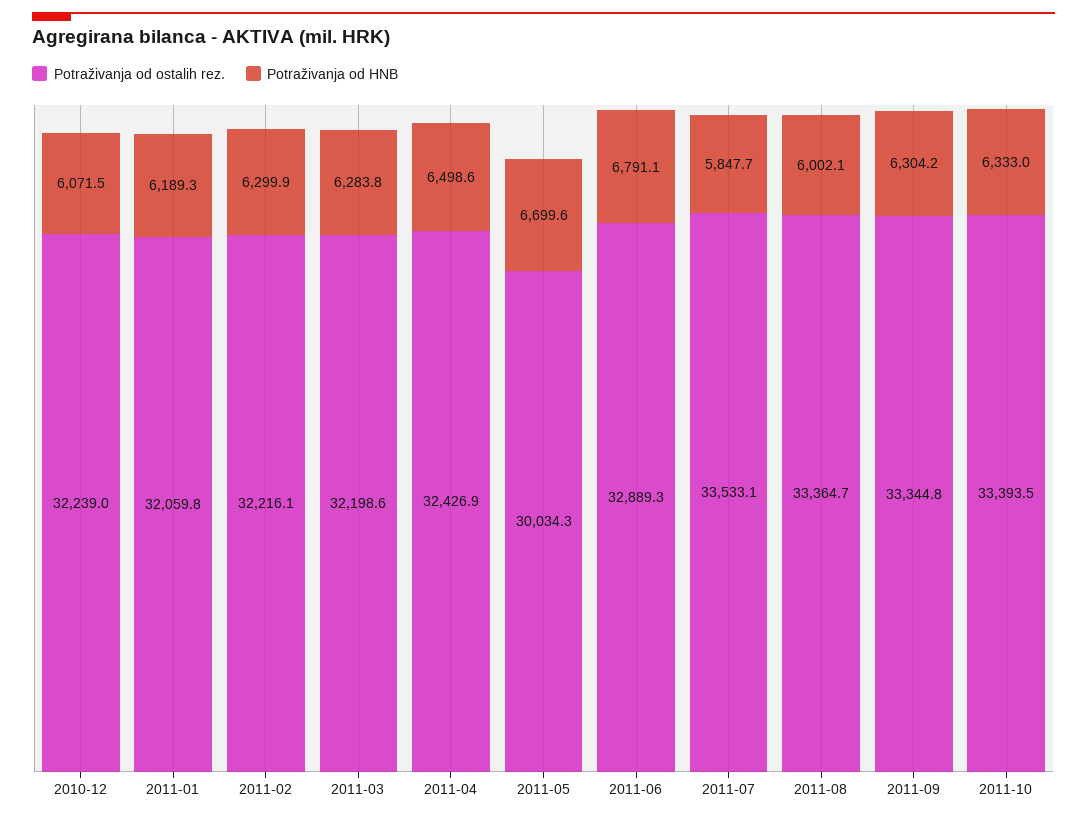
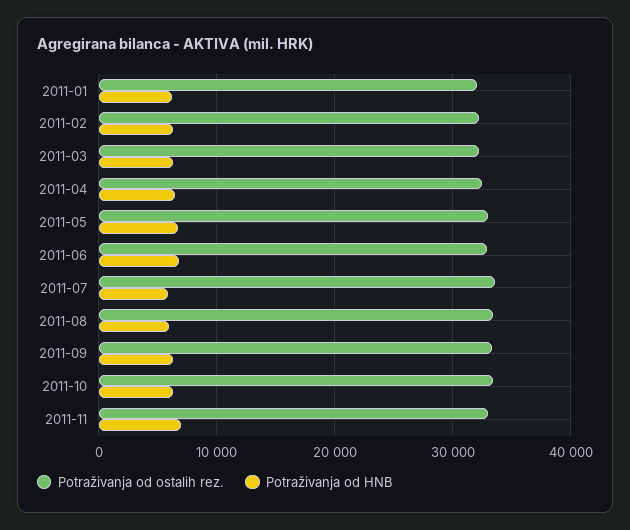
Potraživanja od ostalih rez., 2010-12: 32239 -> none
Potraživanja od HNB, 2010-12: 6071.5 -> none
Potraživanja od ostalih rez., 2011-05: 30034.3 -> 33000
Potraživanja od ostalih rez., 2011-11: none -> 33000
Potraživanja od HNB, 2011-11: none -> 7000

